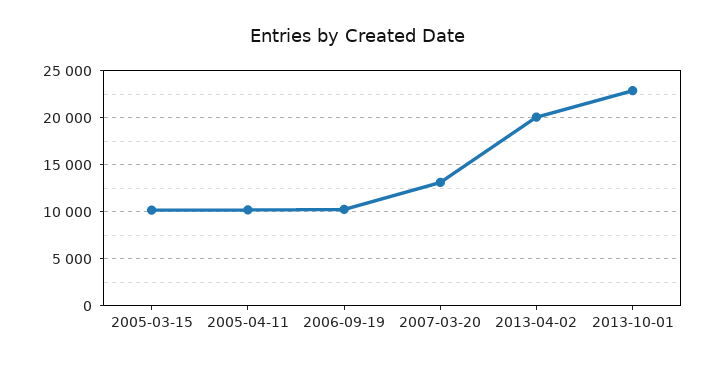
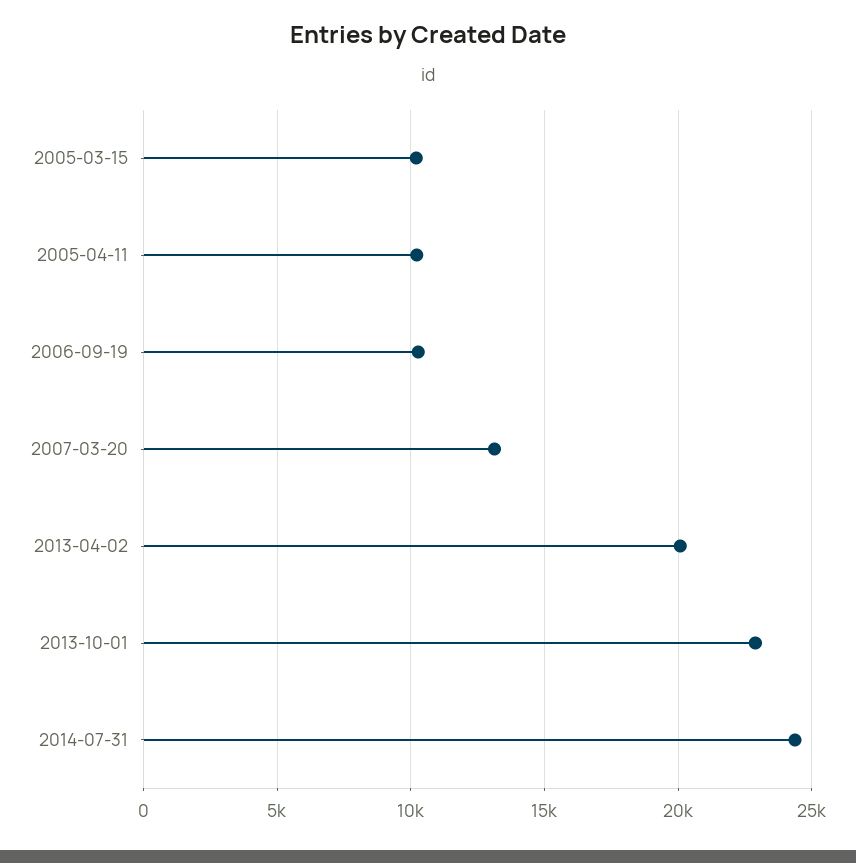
2014-07-31: none -> 24500

